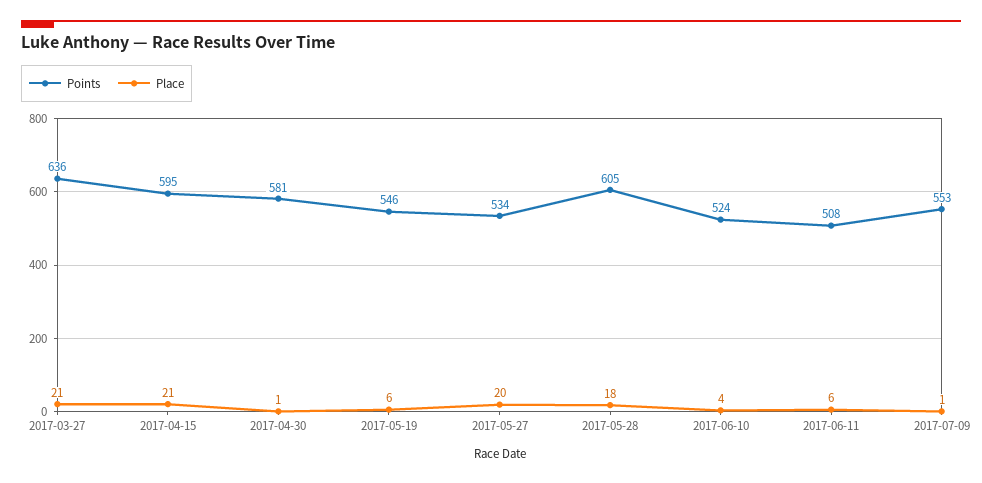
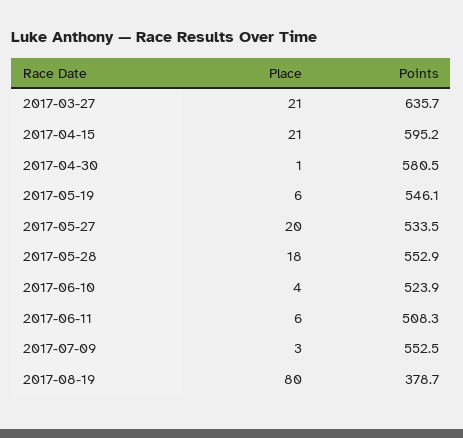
Points, 2017-05-28: 605 -> 552.9
Place, 2017-07-09: 1 -> 3
Place, 2017-08-19: none -> 80
Points, 2017-08-19: none -> 378.7

